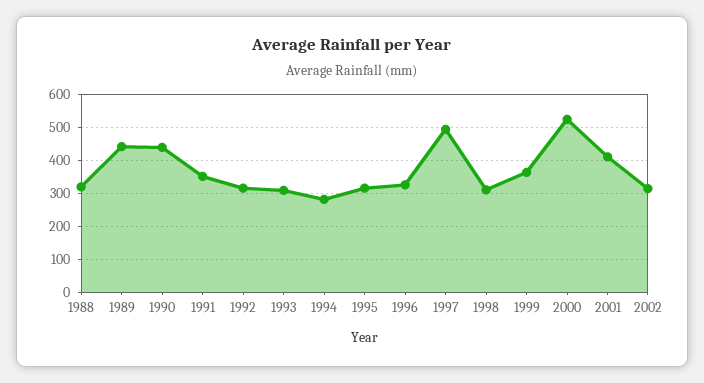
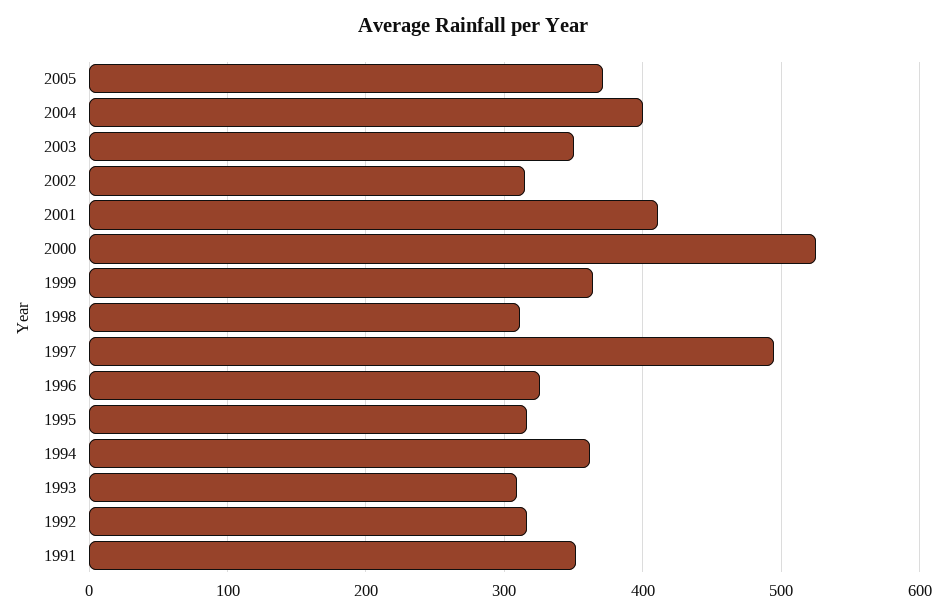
1988: 320 -> none
1989: 440 -> none
1990: 440 -> none
1994: 280 -> 360
2005: none -> 370
2004: none -> 400
2003: none -> 350

